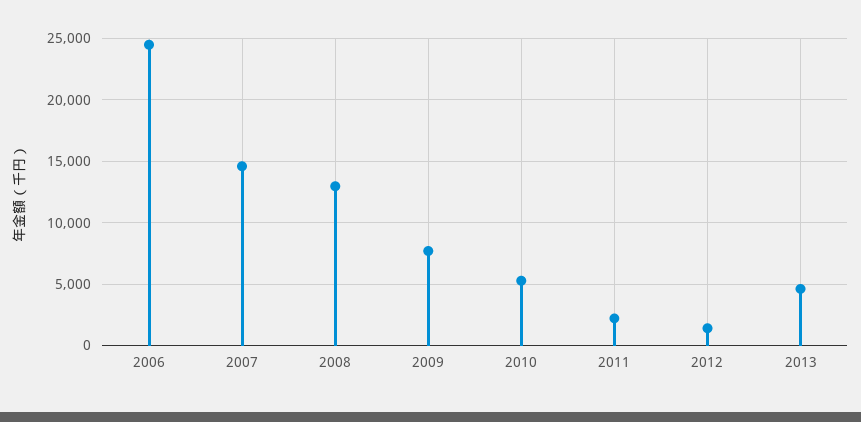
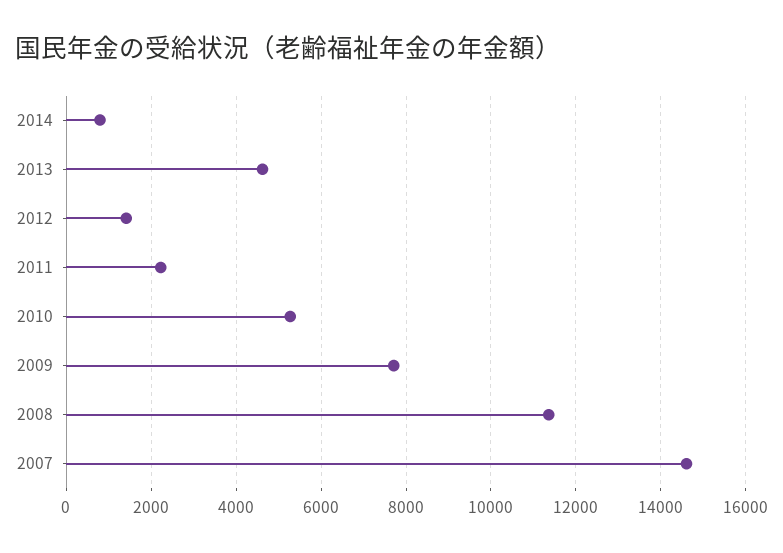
2006: 24500 -> none
2008: 13000 -> 11400
2014: none -> 800

